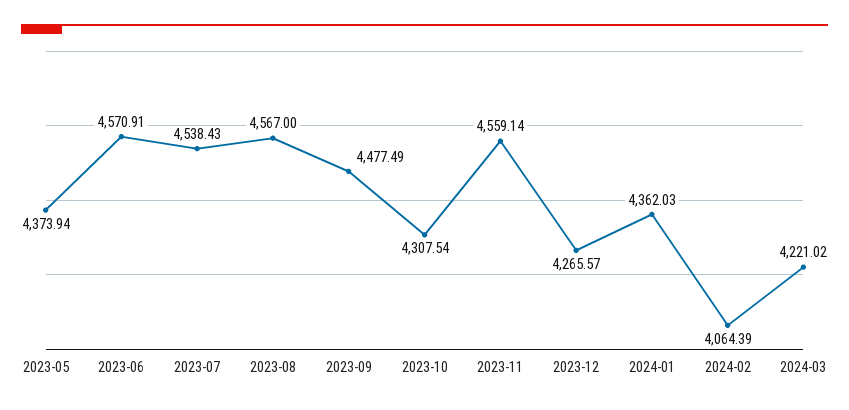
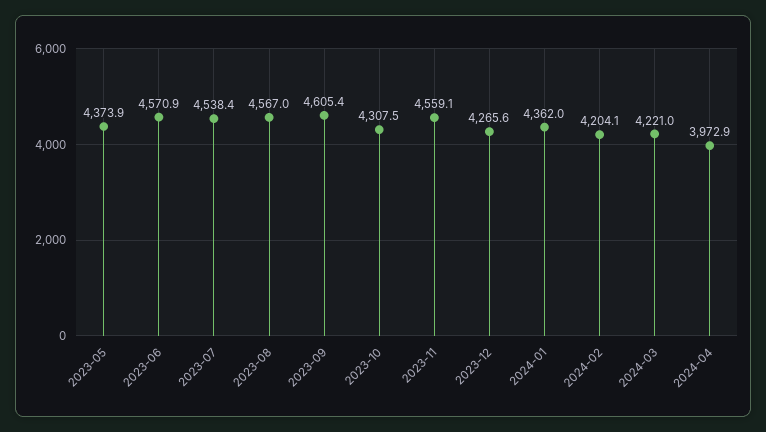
2023-09: 4477.49 -> 4605.4
2024-02: 4064.39 -> 4204.1
2024-04: none -> 3972.9

